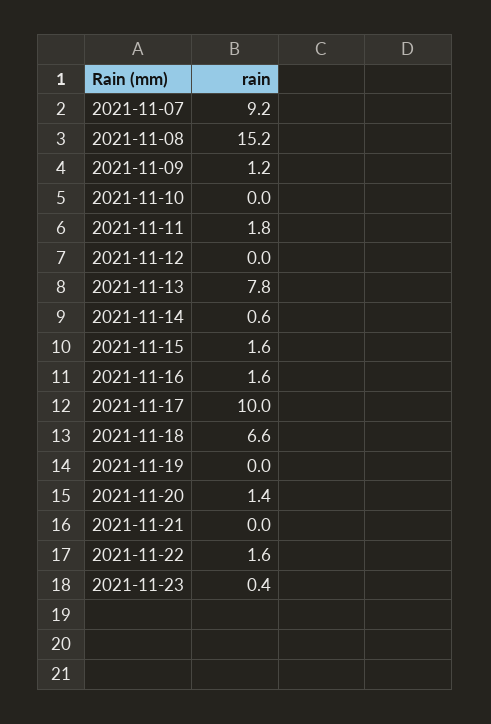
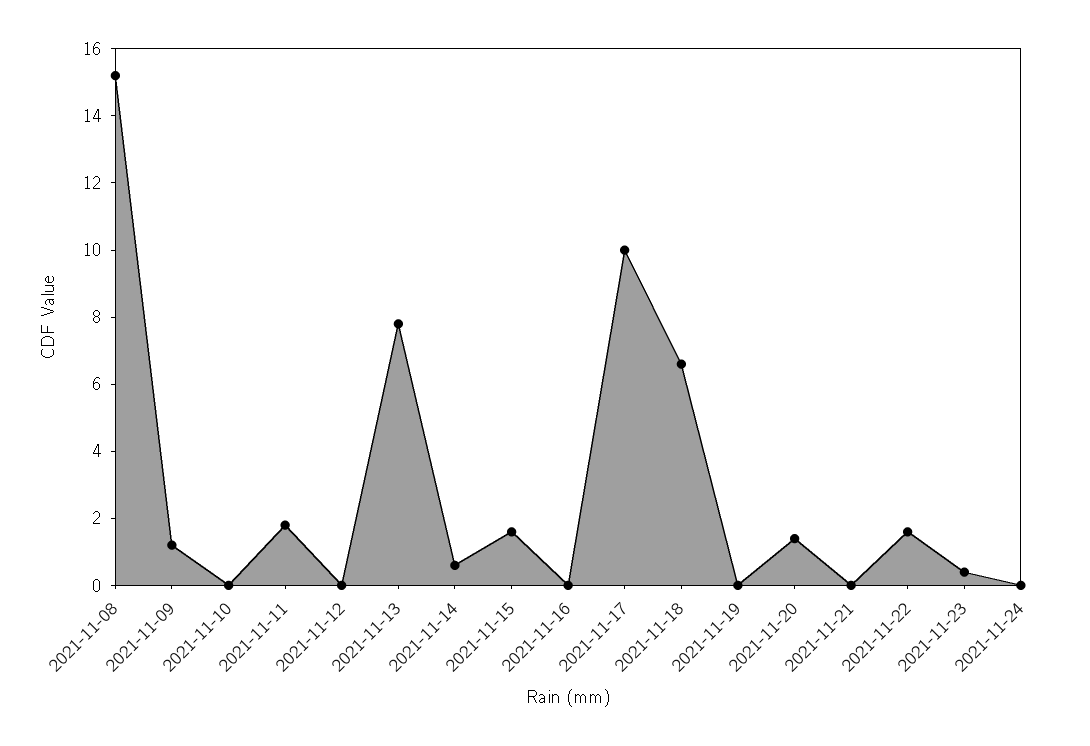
2021-11-07: 9.2 -> none
2021-11-16: 1.6 -> 0
2021-11-24: none -> 0

